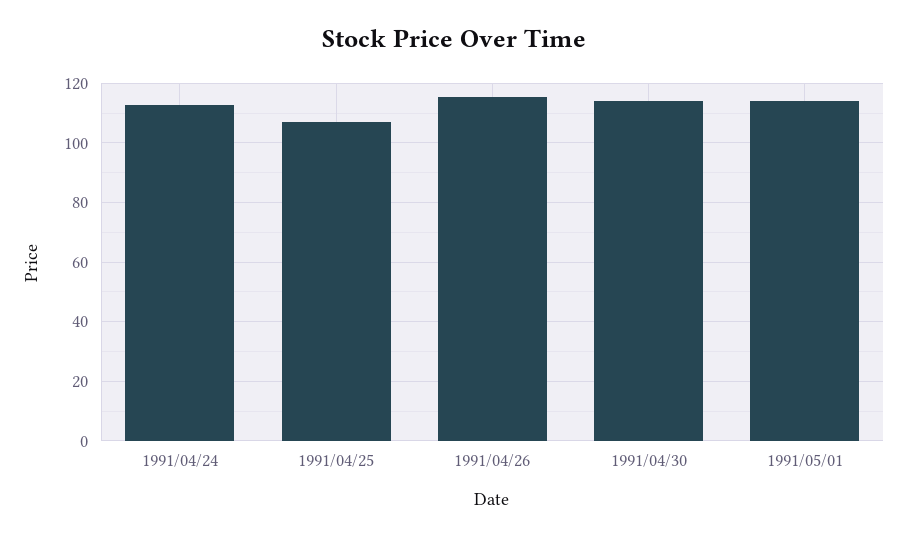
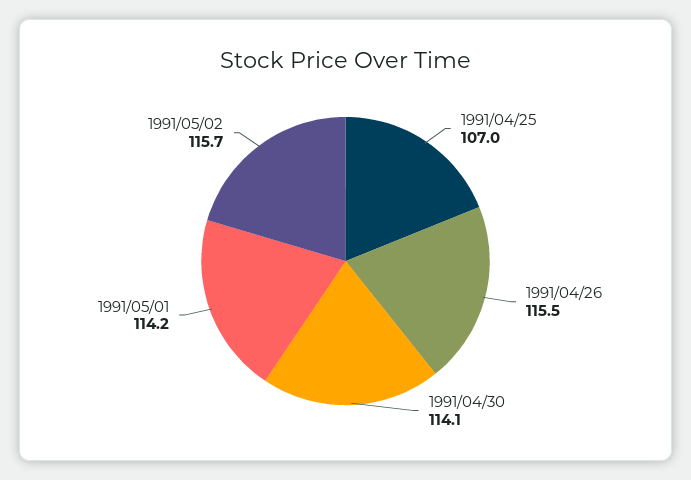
1991/04/24: 112.5 -> none
1991/05/02: none -> 115.7

